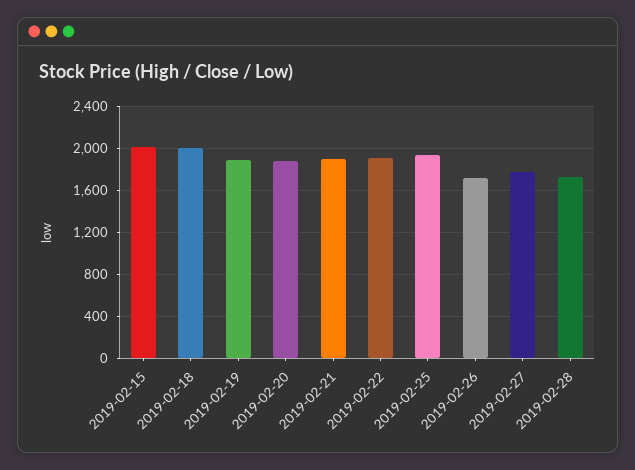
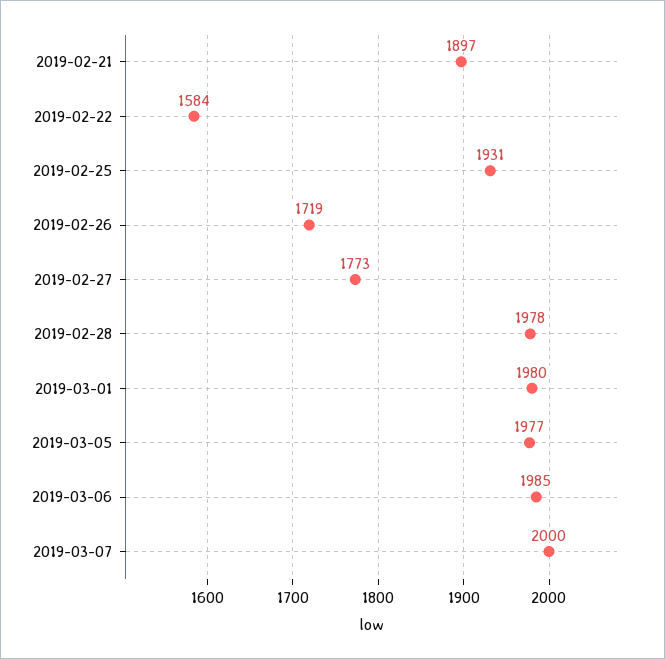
2019-02-15: 2000 -> none
2019-02-18: 2000 -> none
2019-02-19: 1900 -> none
2019-02-20: 1900 -> none
2019-02-22: 1900 -> 1584
2019-02-28: 1700 -> 1978
2019-03-01: none -> 1980
2019-03-05: none -> 1977
2019-03-06: none -> 1985
2019-03-07: none -> 2000

